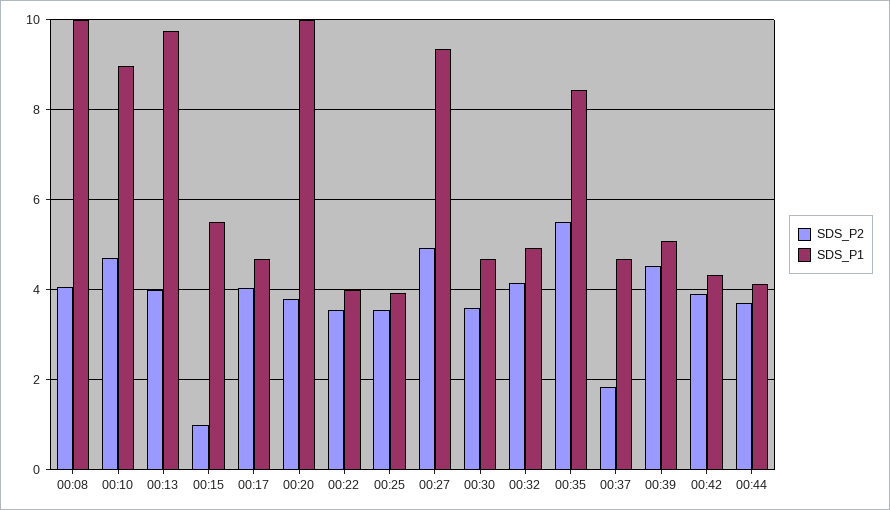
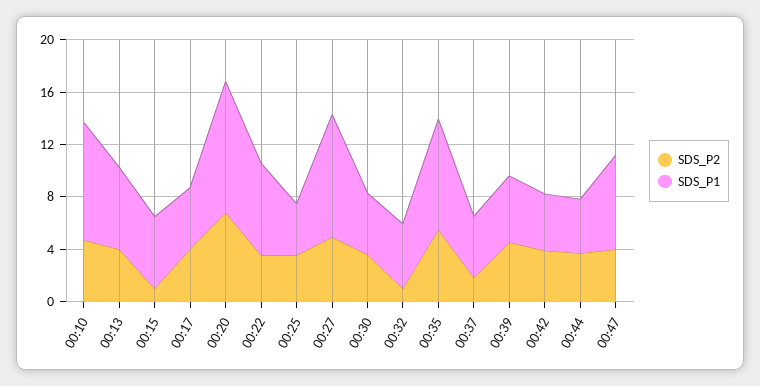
SDS_P2, 00:08: 4 -> none
SDS_P1, 00:08: 10 -> none
SDS_P1, 00:13: 9.8 -> 6
SDS_P2, 00:20: 3.8 -> 7
SDS_P1, 00:22: 4 -> 7
SDS_P2, 00:32: 4.2 -> 1
SDS_P2, 00:47: none -> 4
SDS_P1, 00:47: none -> 7

